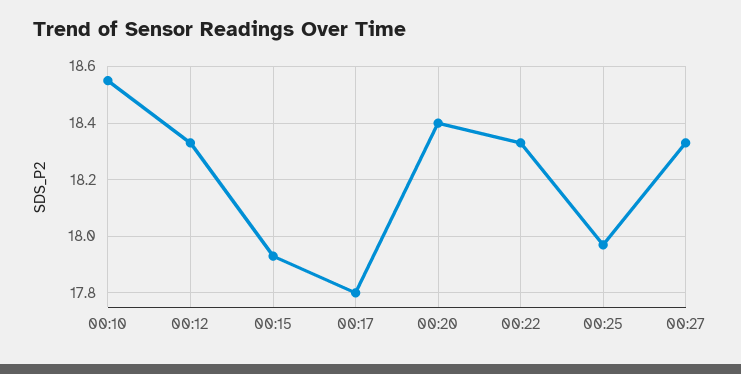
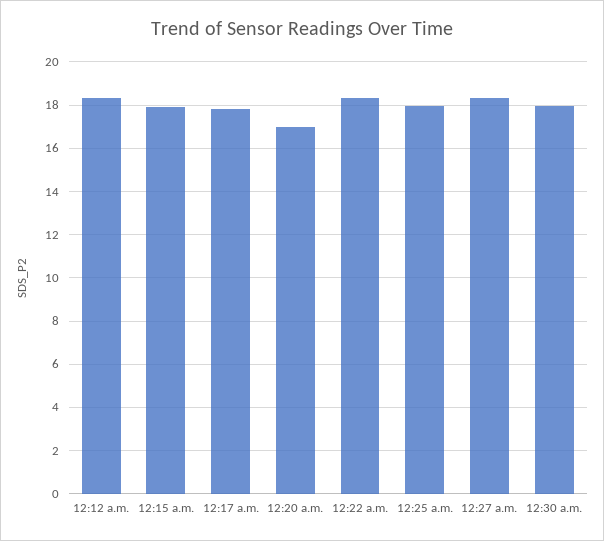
00:10: 18.55 -> none
00:20: 18.4 -> 17
12:30 a.m.: none -> 18

